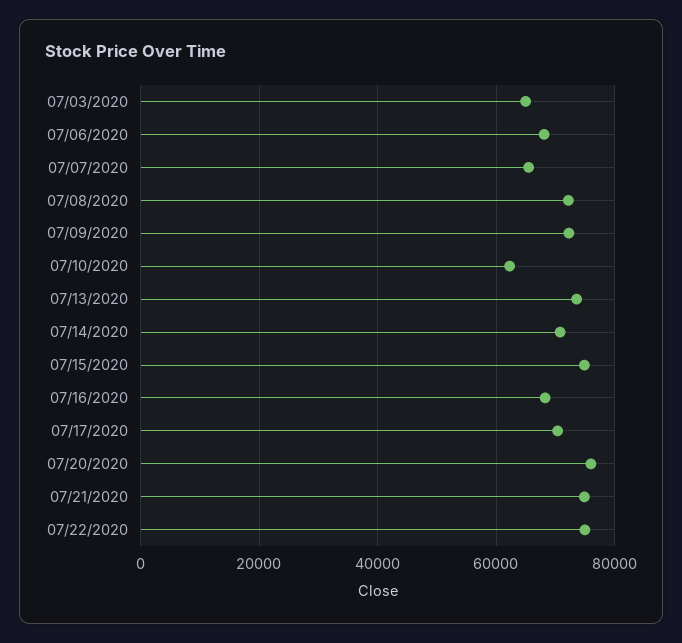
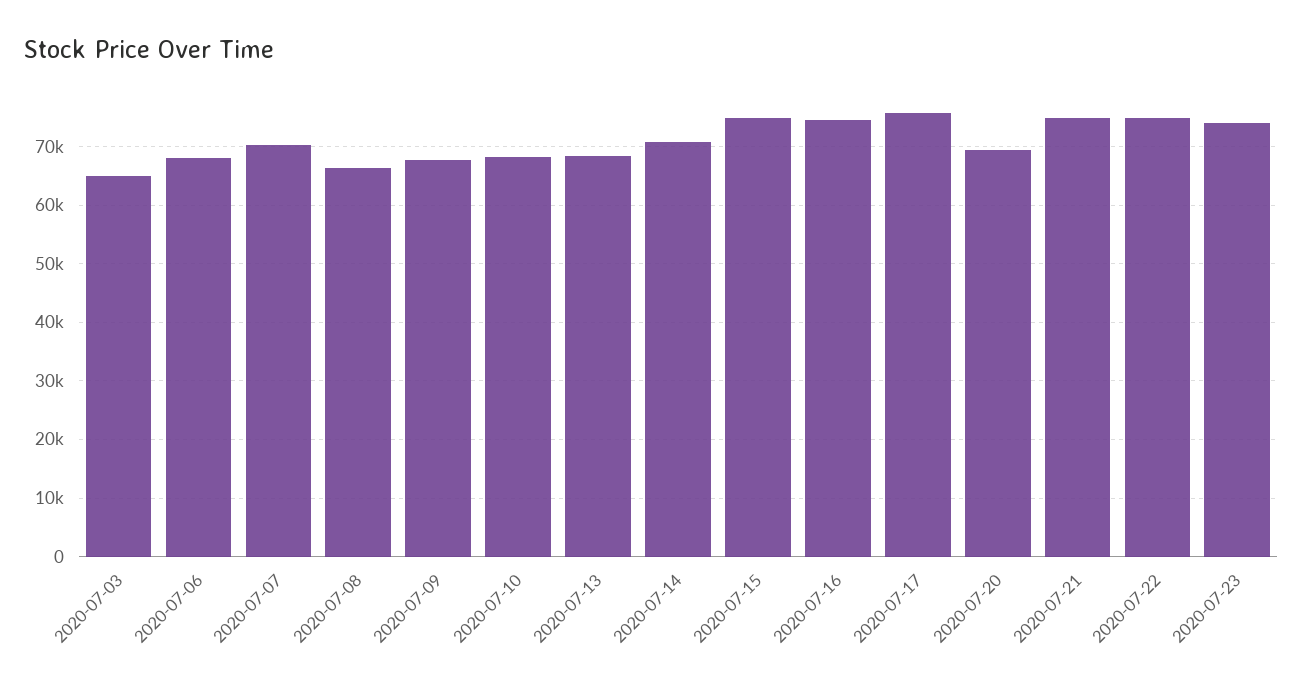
07/07/2020: 66000 -> 70000
07/08/2020: 72000 -> 66000
07/09/2020: 72000 -> 68000
07/10/2020: 62000 -> 68000
07/13/2020: 74000 -> 68000
07/16/2020: 68000 -> 74000
07/17/2020: 70000 -> 76000
07/20/2020: 76000 -> 70000
2020-07-23: none -> 74000

